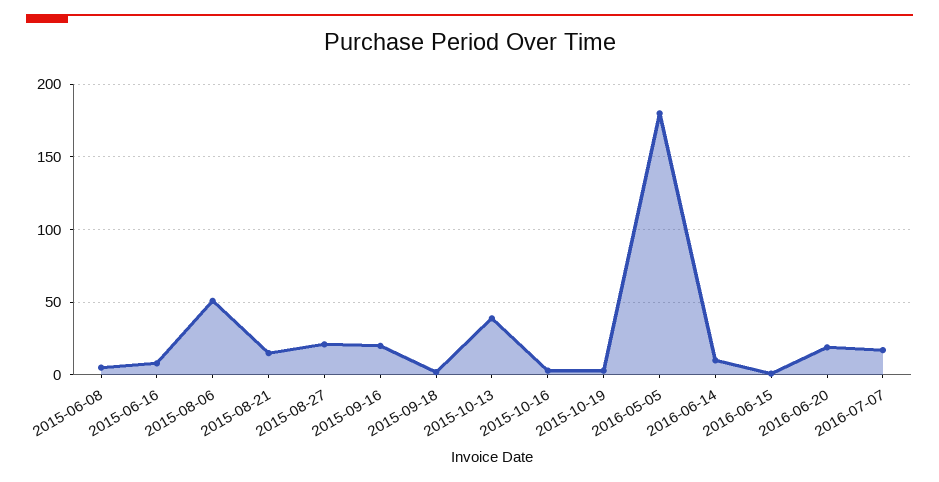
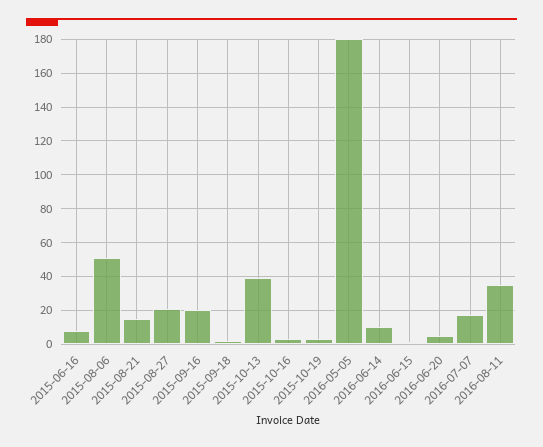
2015-06-08: 5 -> none
2016-06-20: 20 -> 5
2016-08-11: none -> 35

